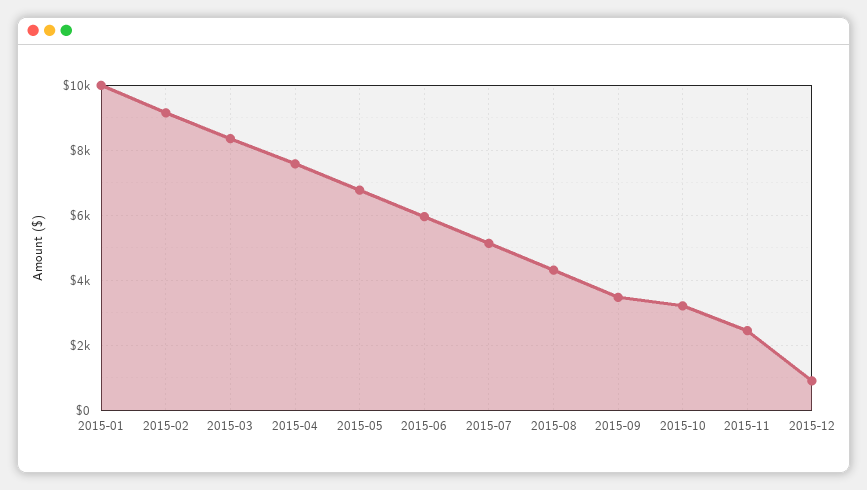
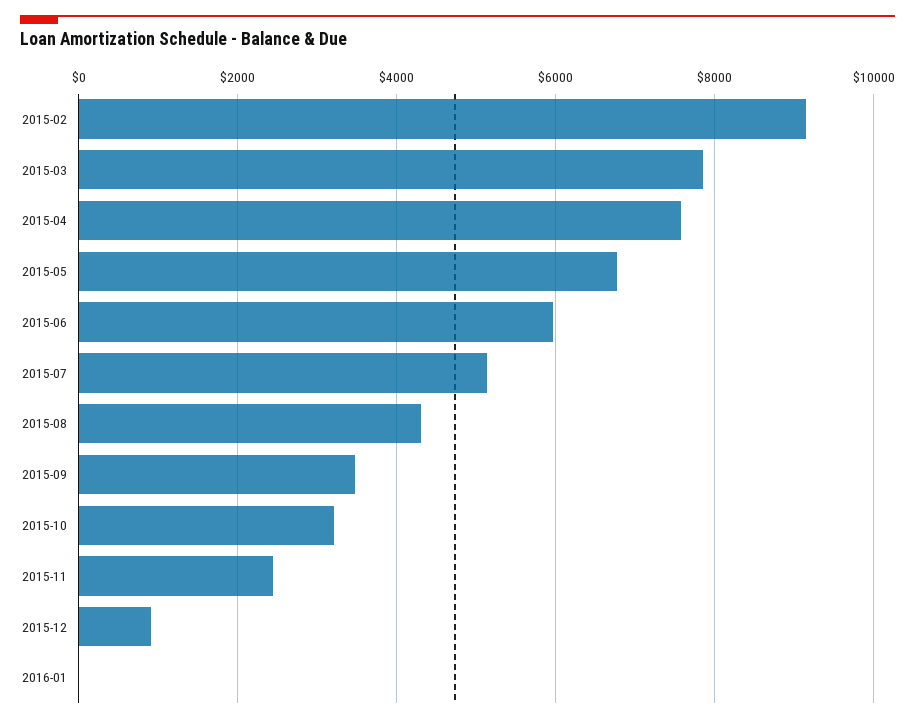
2015-01: 10000 -> none
2015-03: 8400 -> 7800
2016-01: none -> 0

